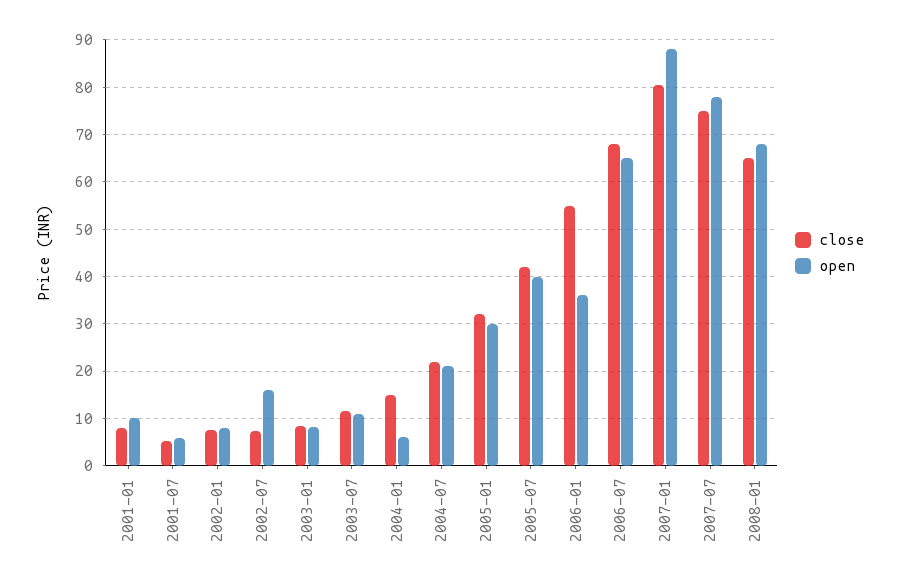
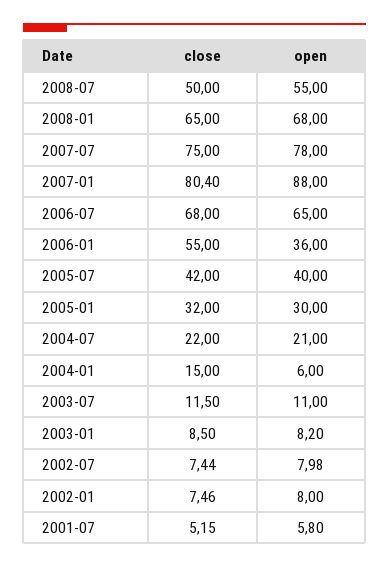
close, 2001-01: 8 -> none
open, 2001-01: 10 -> none
open, 2002-07: 16 -> 7.98
close, 2008-07: none -> 50
open, 2008-07: none -> 55

